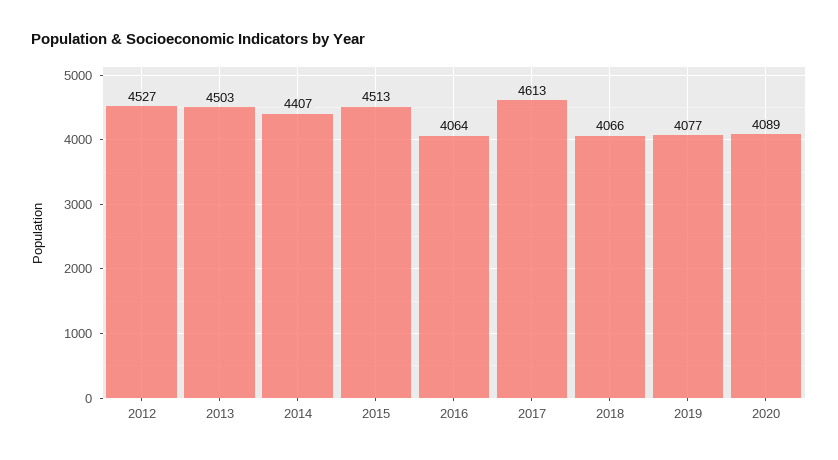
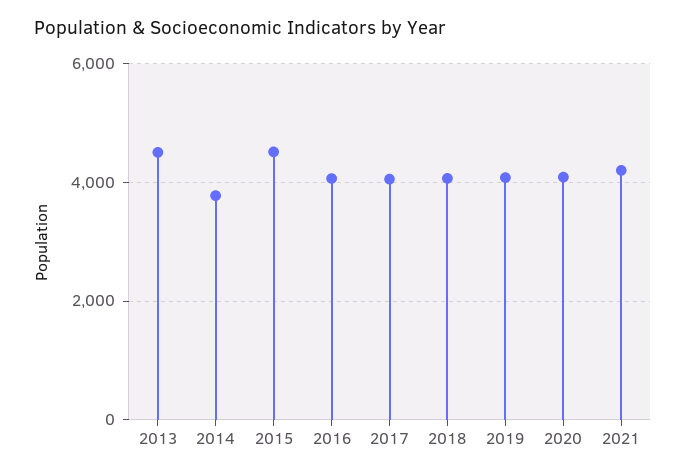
2012: 4527 -> none
2014: 4407 -> 3800
2017: 4613 -> 4000
2021: none -> 4200

